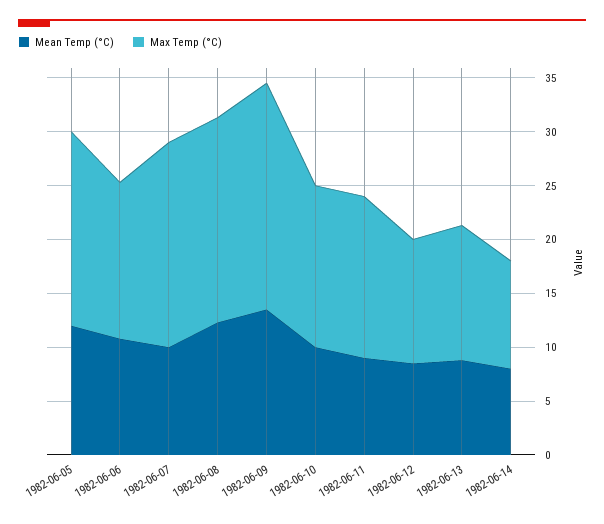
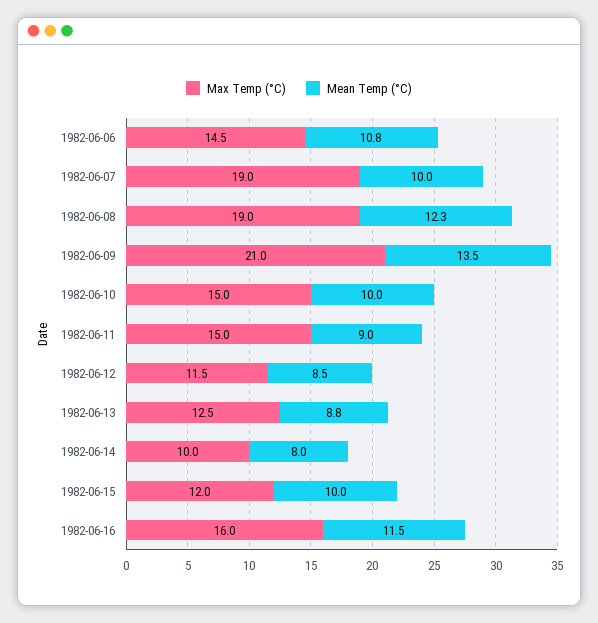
Mean Temp (°C), 1982-06-05: 12 -> none
Max Temp (°C), 1982-06-05: 18 -> none
Max Temp (°C), 1982-06-15: none -> 12
Mean Temp (°C), 1982-06-15: none -> 10
Max Temp (°C), 1982-06-16: none -> 16
Mean Temp (°C), 1982-06-16: none -> 11.5

